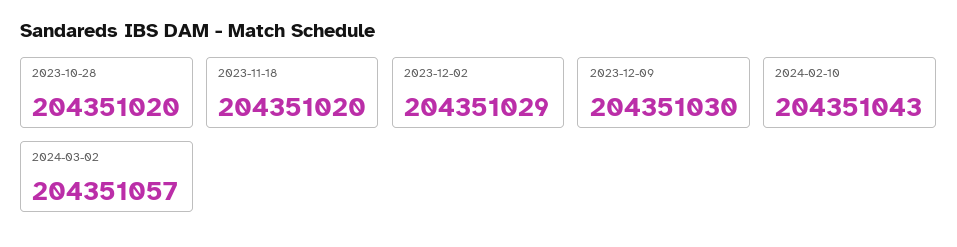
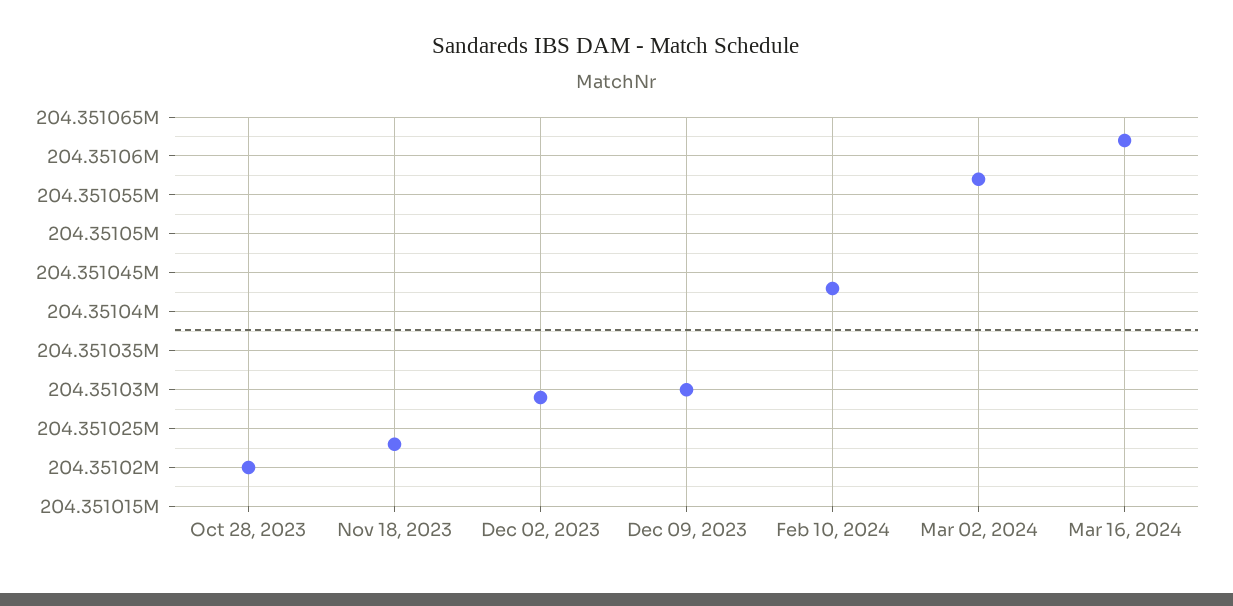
2023-11-18: 204351020 -> 204351023
Mar 16, 2024: none -> 204351062

